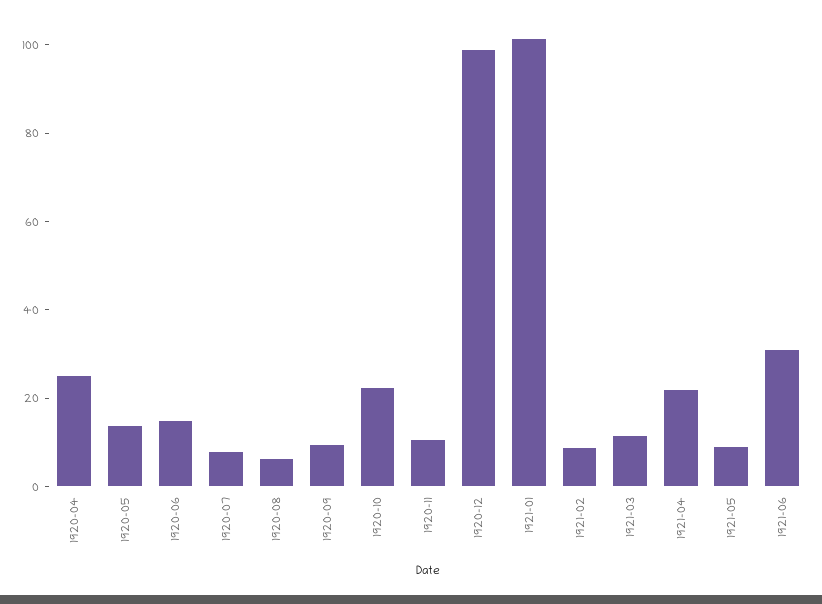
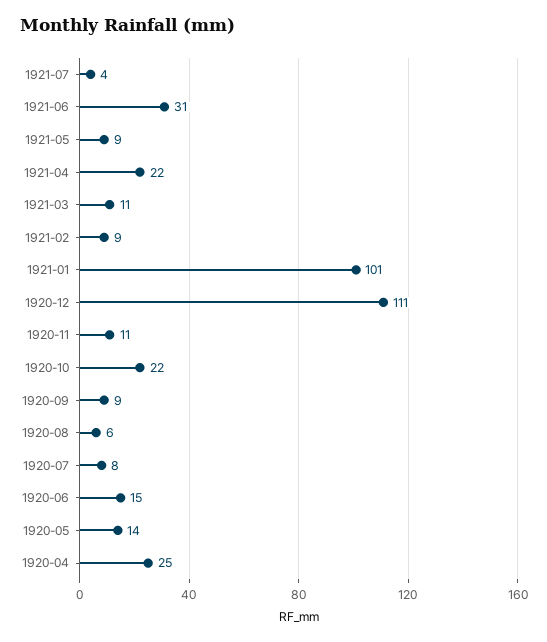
1920-12: 100 -> 111
1921-07: none -> 4

